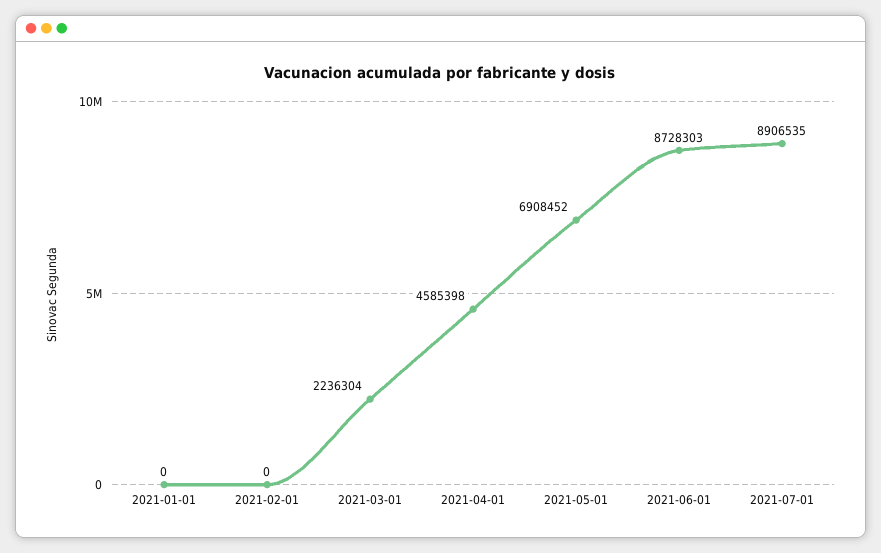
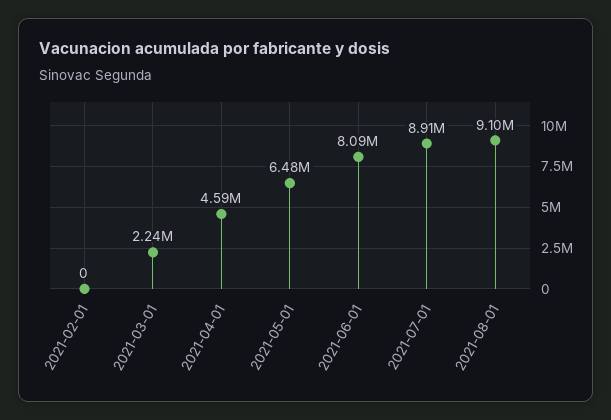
2021-01-01: 0 -> none
2021-05-01: 6908452 -> 6480000
2021-06-01: 8728303 -> 8090000
2021-08-01: none -> 9100000

